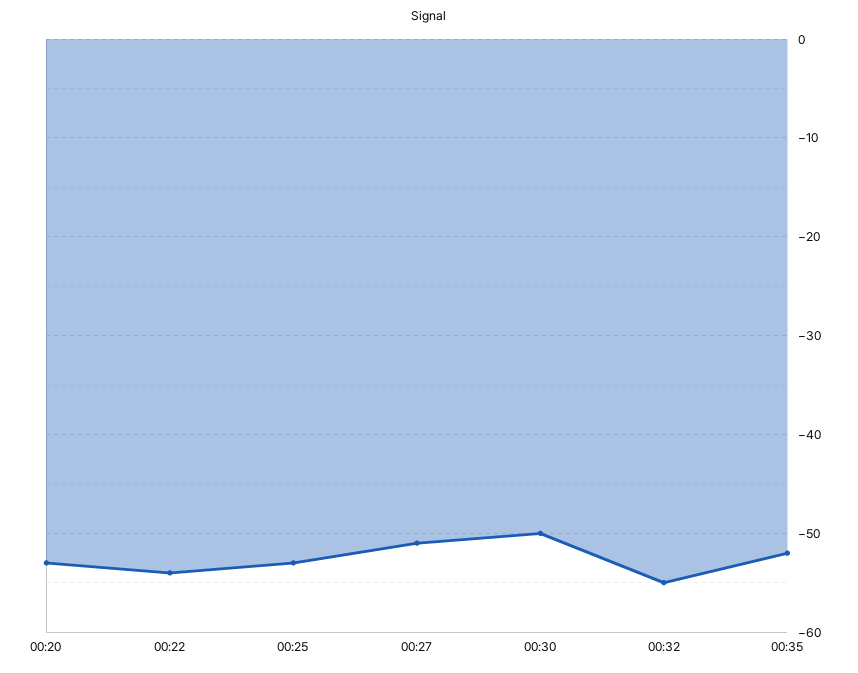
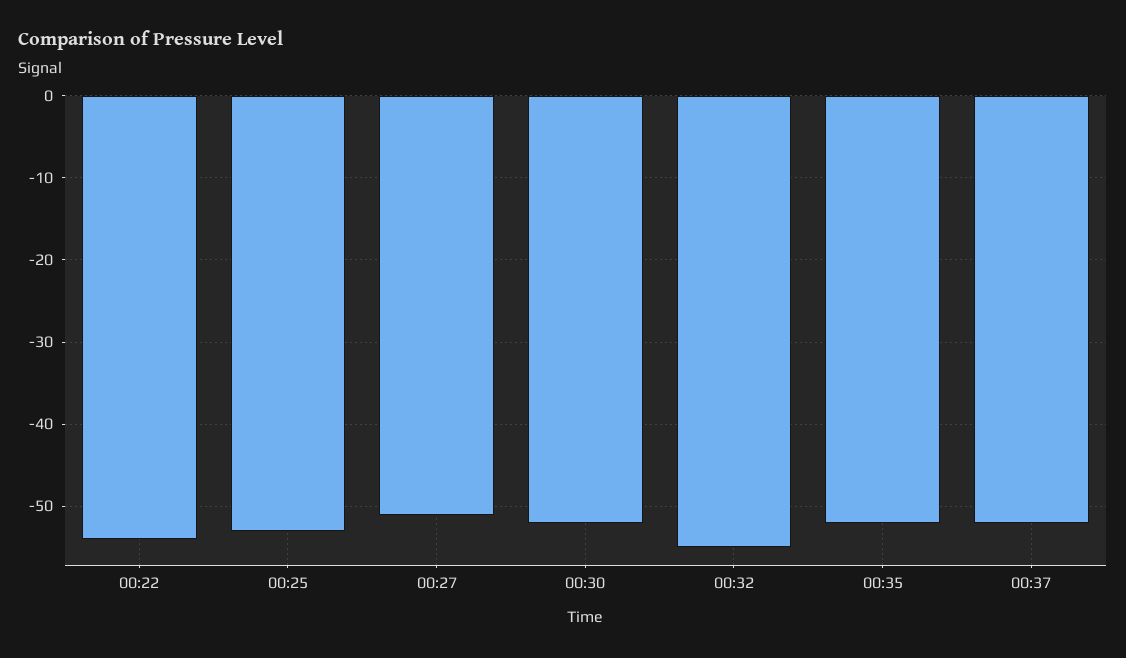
00:20: -53 -> none
00:30: -50 -> -52
00:37: none -> -52

